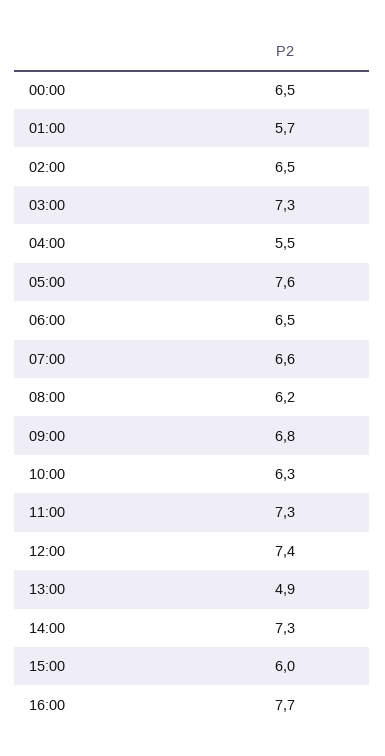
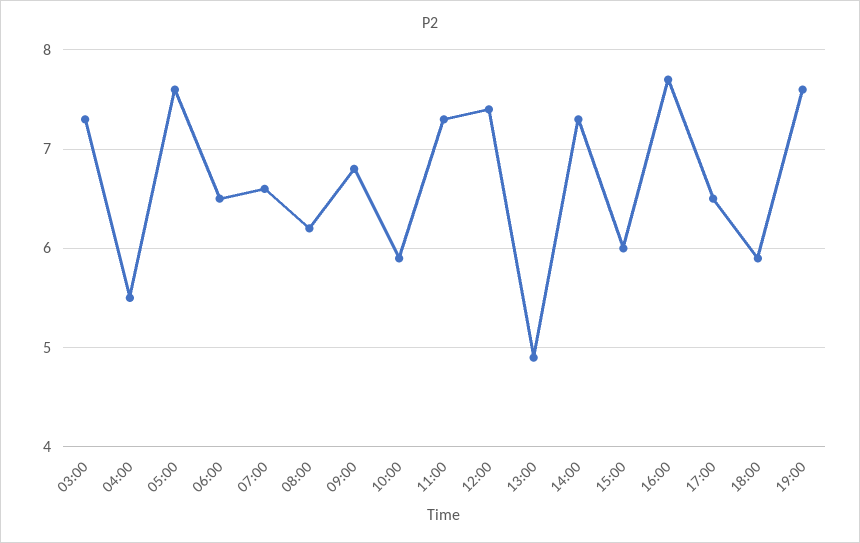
00:00: 6.5 -> none
01:00: 5.7 -> none
02:00: 6.5 -> none
10:00: 6.3 -> 5.9
17:00: none -> 6.5
18:00: none -> 5.9
19:00: none -> 7.6

